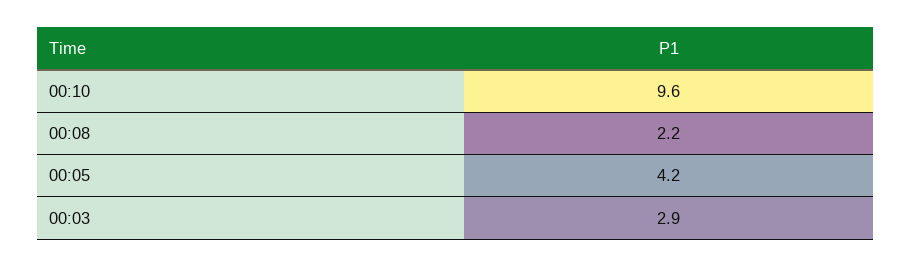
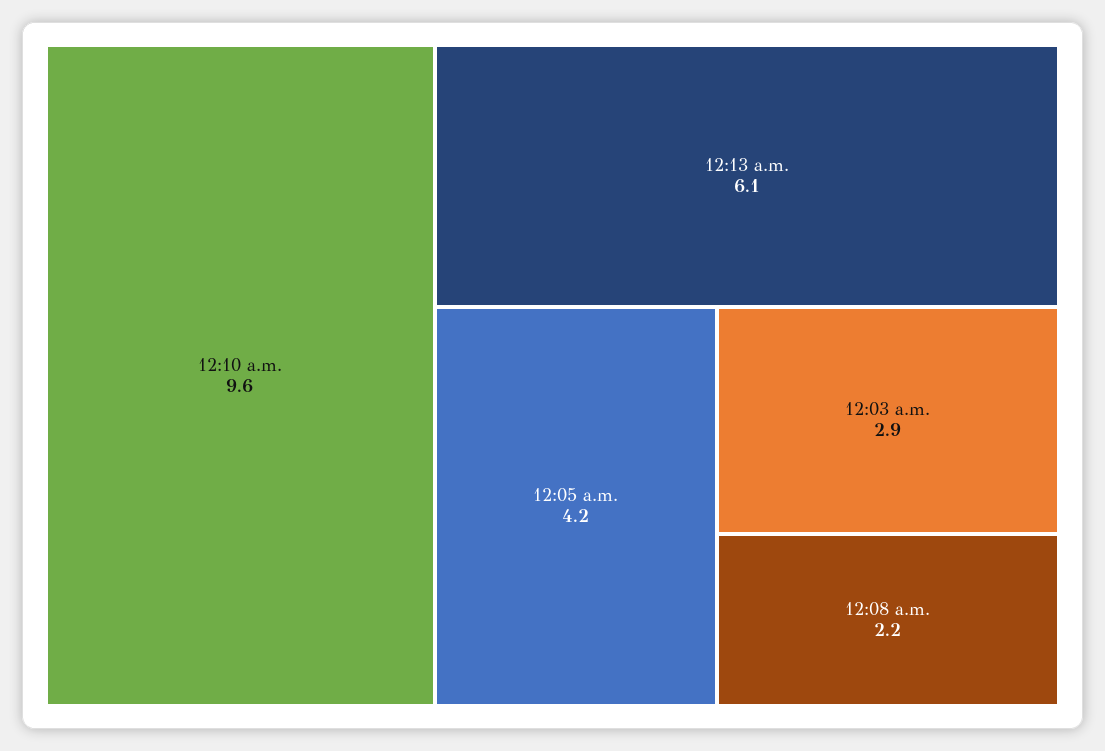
12:13 a.m.: none -> 6.1

